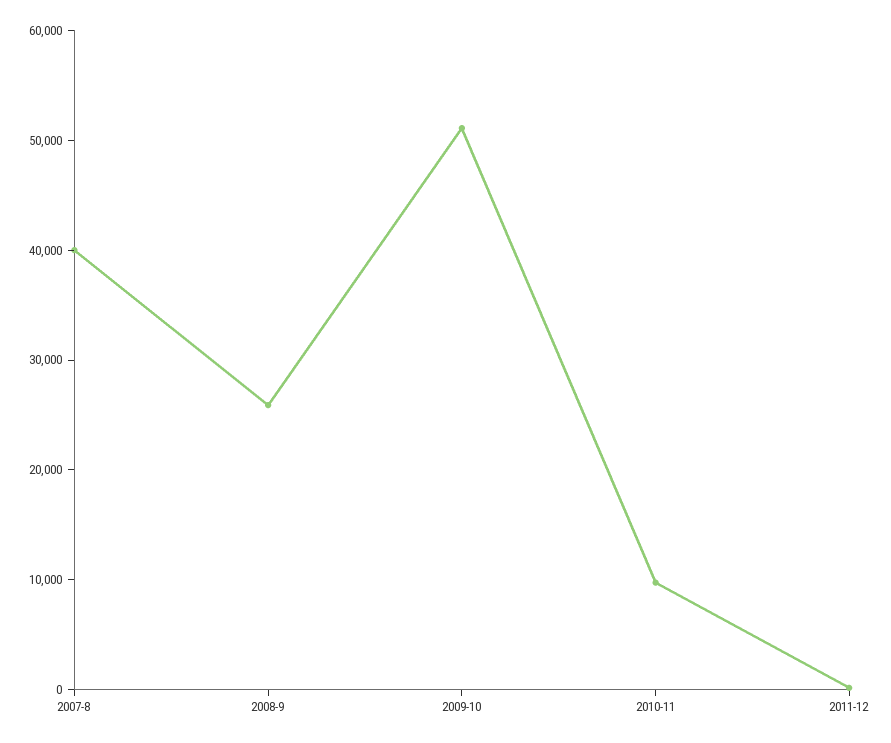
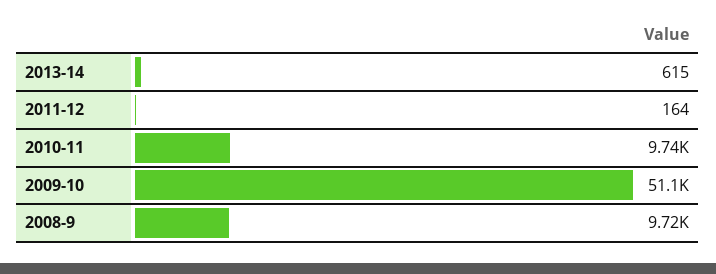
2007-8: 40000 -> none
2008-9: 26000 -> 9720
2013-14: none -> 615

